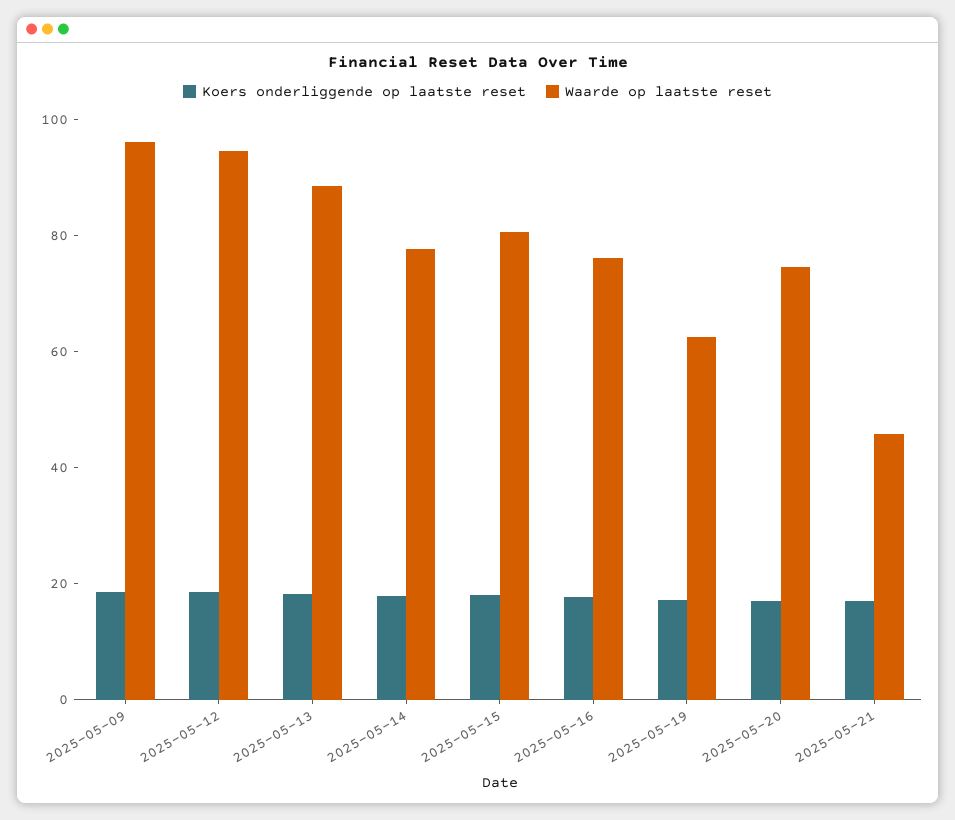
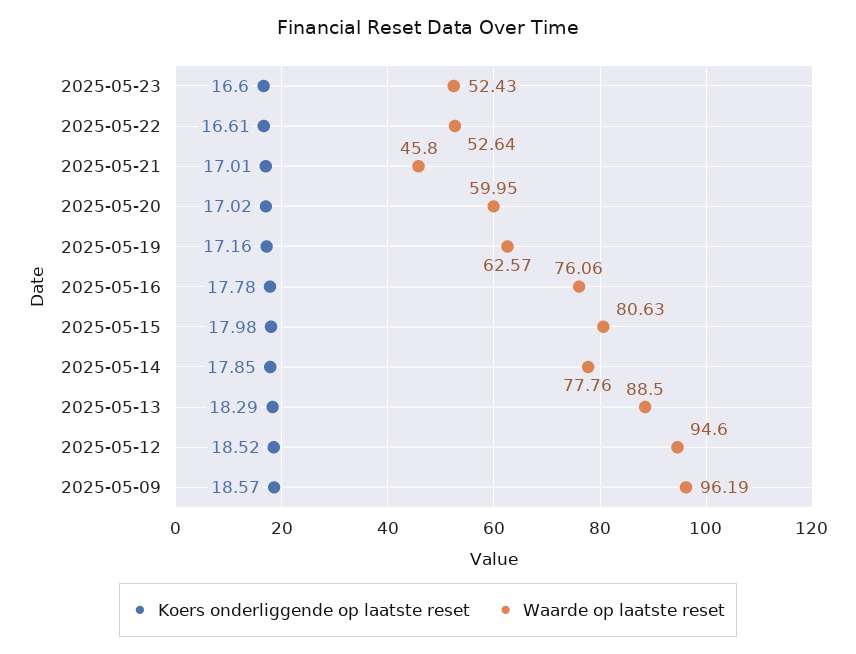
Waarde op laatste reset, 2025-05-20: 75 -> 59.95
Koers onderliggende op laatste reset, 2025-05-23: none -> 16.6
Waarde op laatste reset, 2025-05-23: none -> 52.43
Koers onderliggende op laatste reset, 2025-05-22: none -> 16.61
Waarde op laatste reset, 2025-05-22: none -> 52.64

